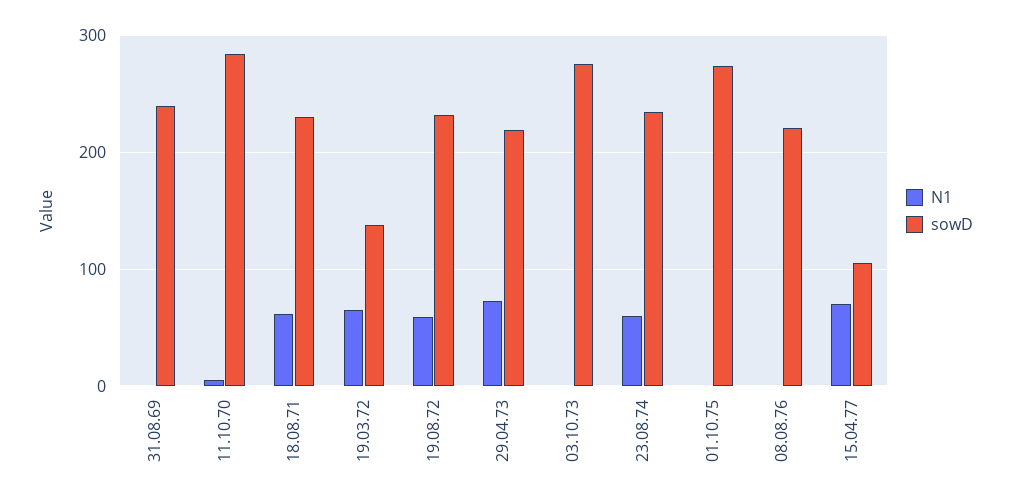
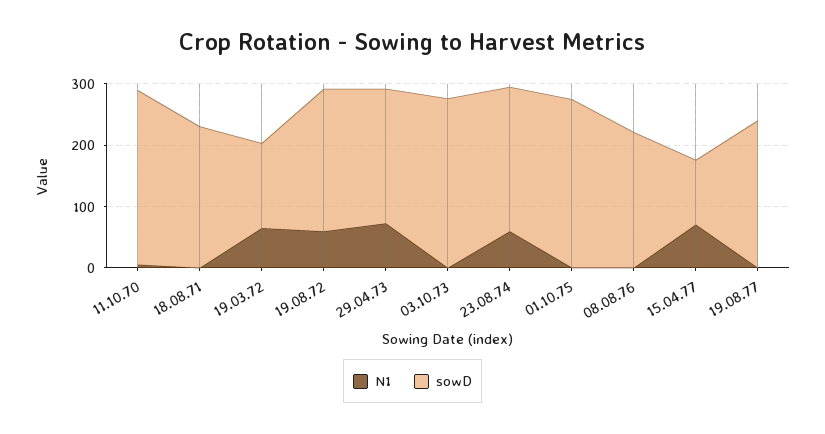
N1, 31.08.69: 0 -> none
sowD, 31.08.69: 240 -> none
N1, 18.08.71: 60 -> 0
N1, 19.08.77: none -> 0
sowD, 19.08.77: none -> 240

